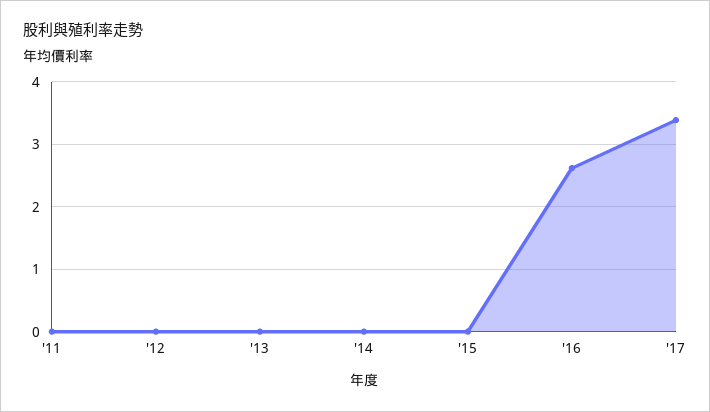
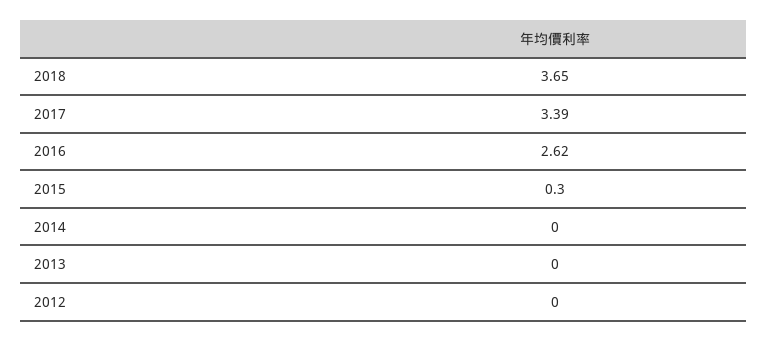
'11: 0 -> none
'15: 0 -> 0.3
2018: none -> 3.65

